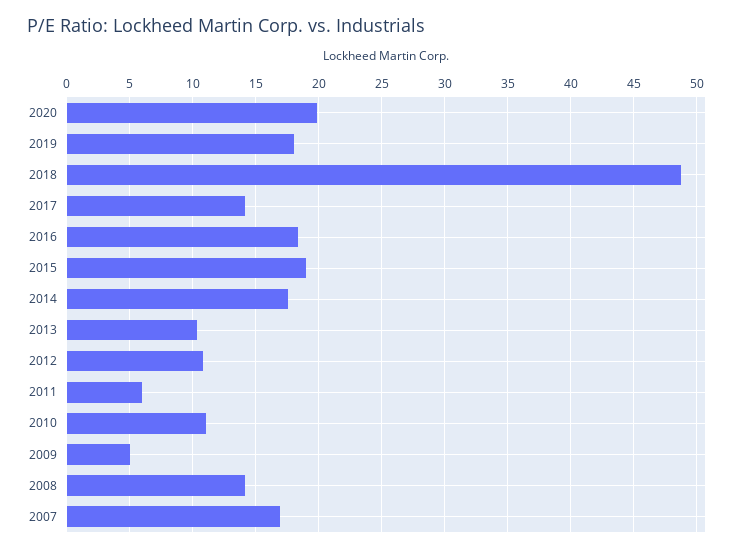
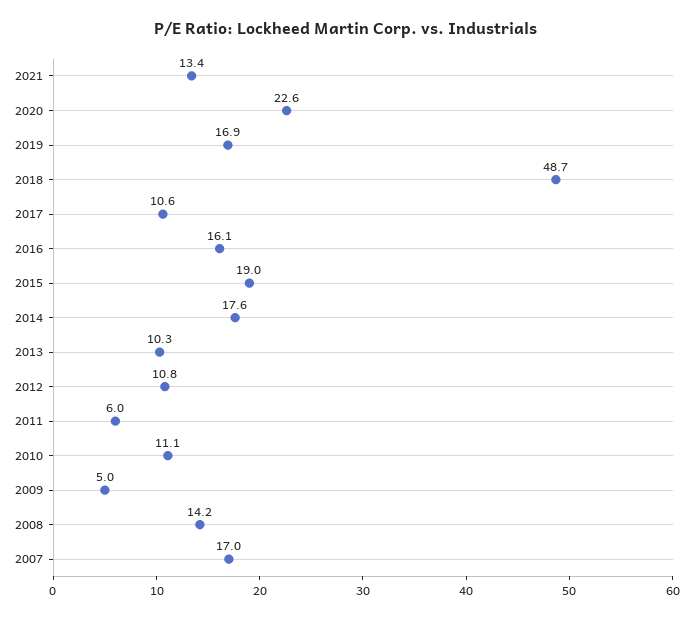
2020: 20 -> 22.6
2019: 18 -> 16.9
2017: 14 -> 10.6
2016: 18.5 -> 16.1
2021: none -> 13.4

